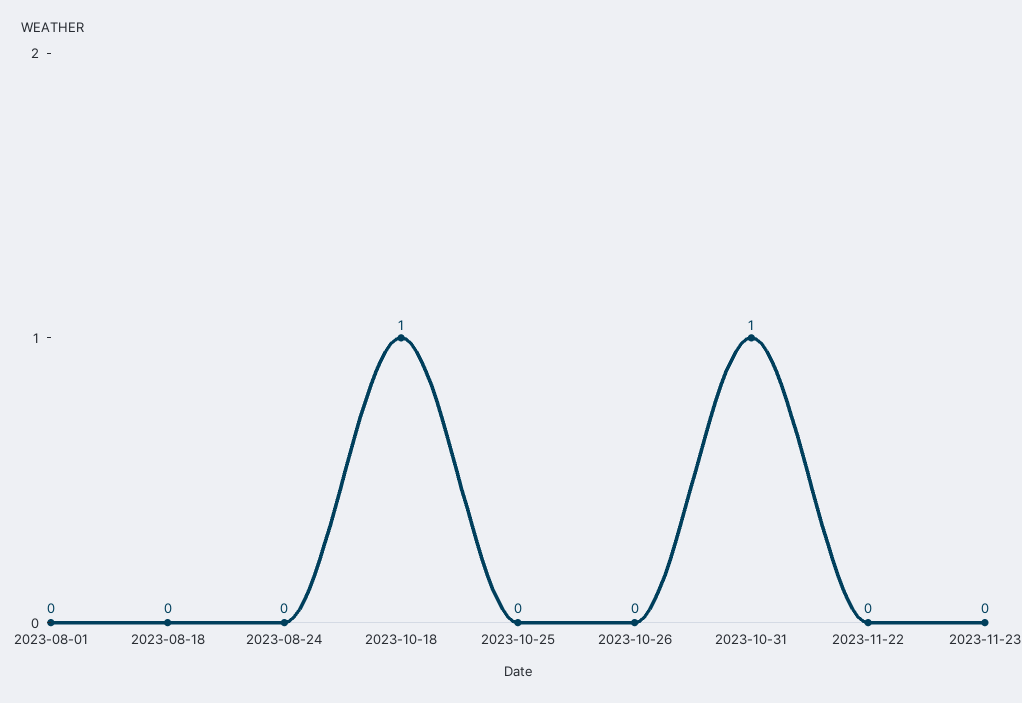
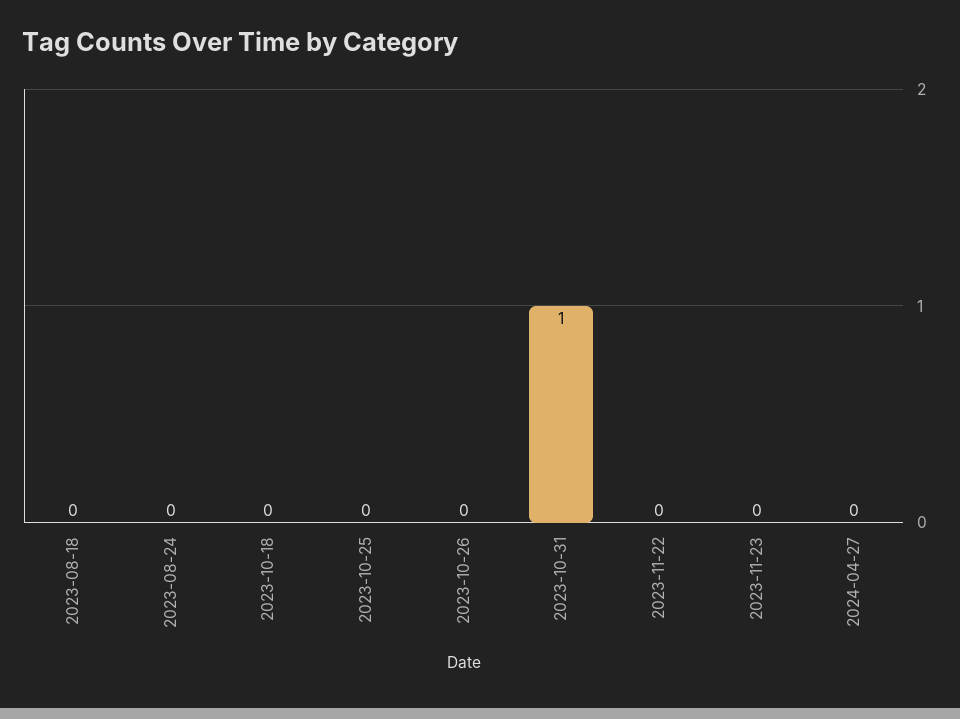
2023-08-01: 0 -> none
2023-10-18: 1 -> 0
2024-04-27: none -> 0

